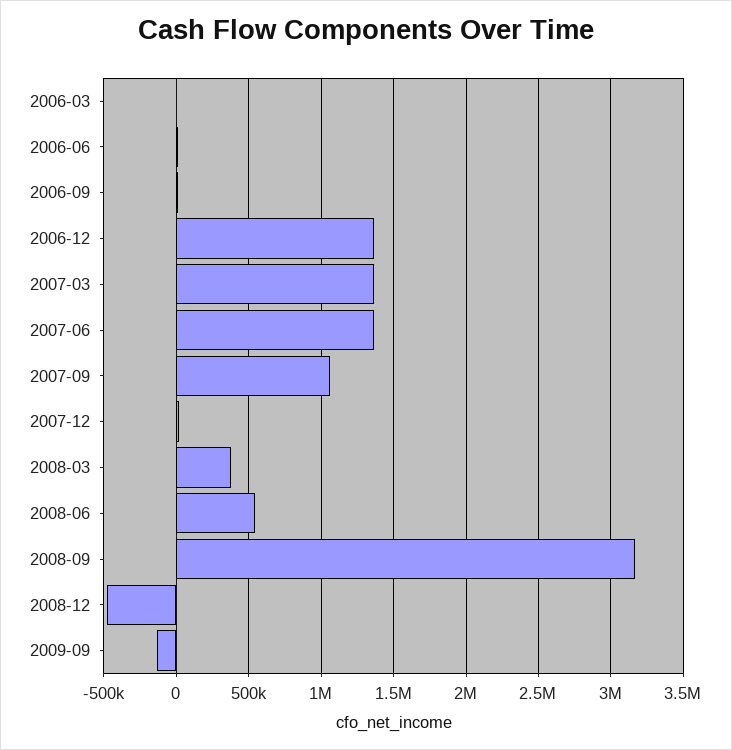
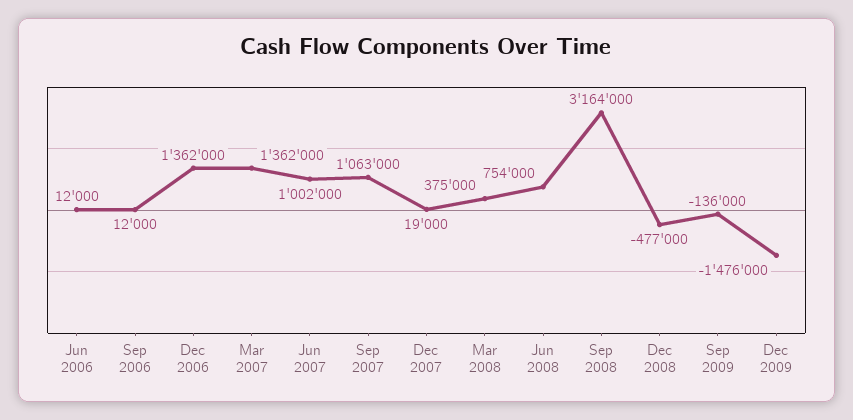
2006-03: 0 -> none
2007-06: 1350000 -> 1002000
2008-06: 550000 -> 754000
Dec 2009: none -> -1476000

